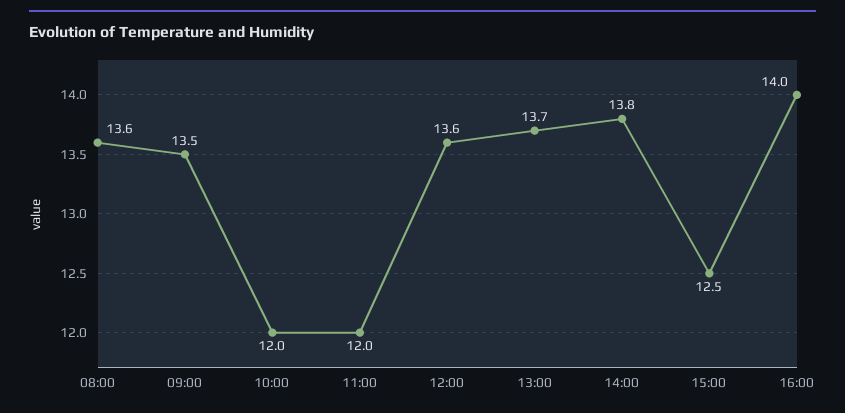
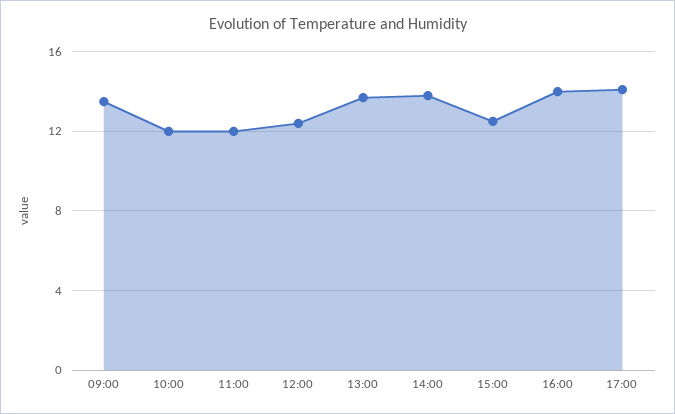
08:00: 13.6 -> none
12:00: 13.6 -> 12.5
17:00: none -> 14

